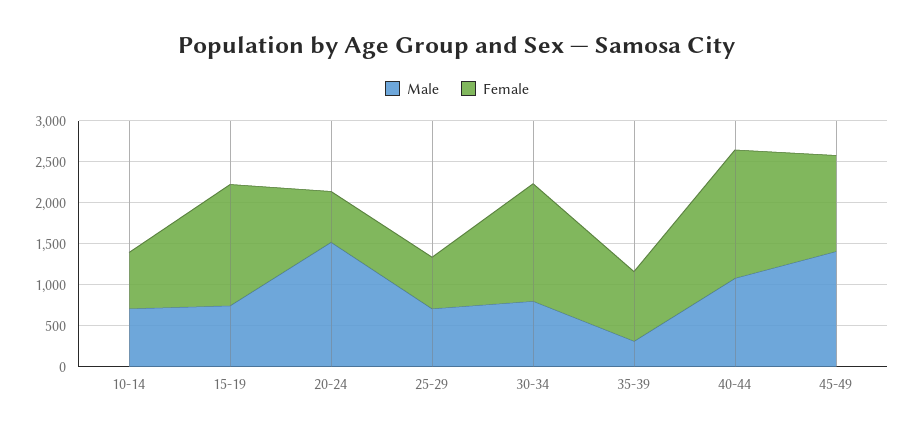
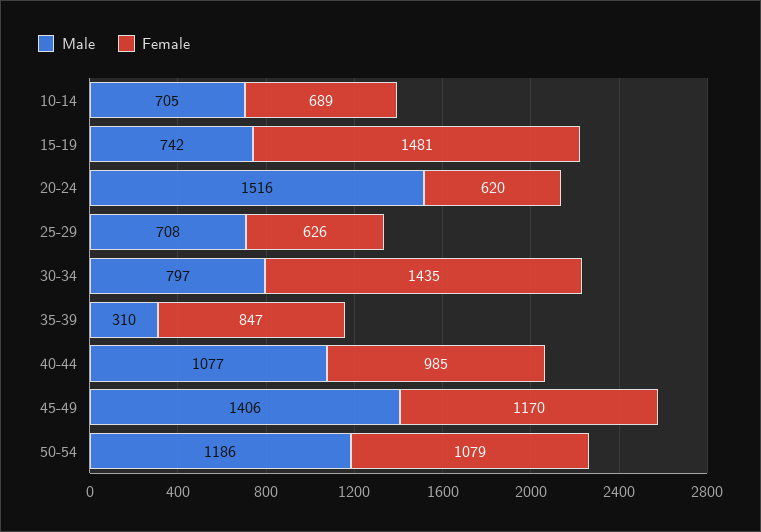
Female, 40-44: 1600 -> 985
Male, 50-54: none -> 1186
Female, 50-54: none -> 1079

